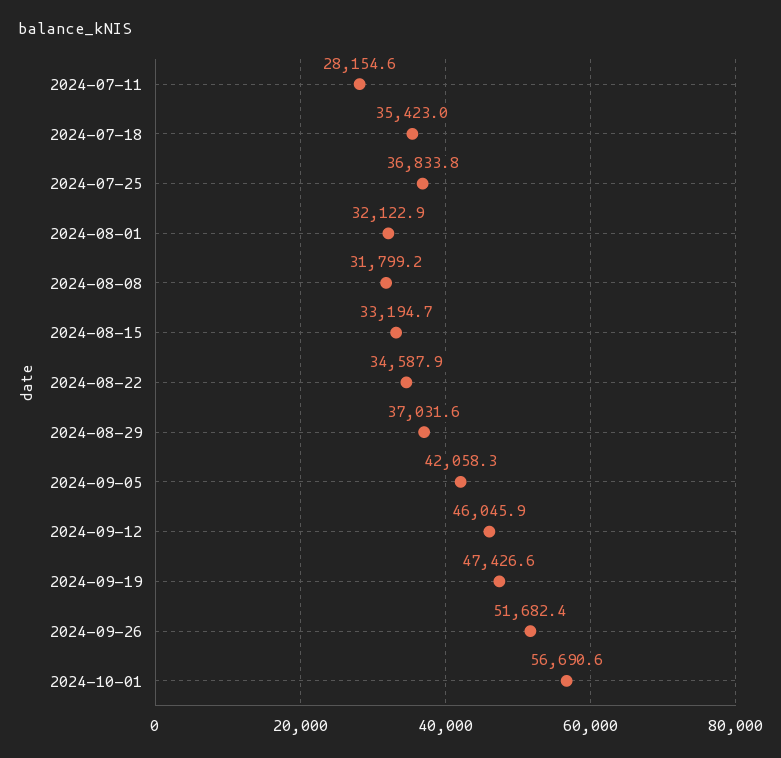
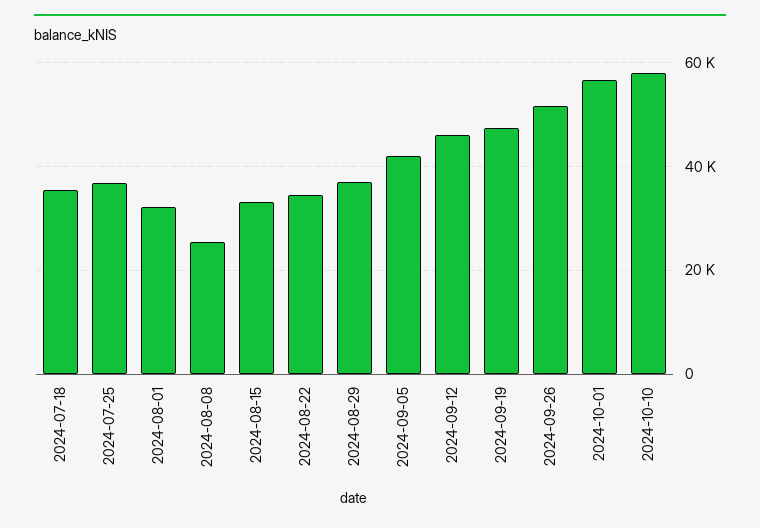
2024-07-11: 28154.6 -> none
2024-08-08: 31799.2 -> 26000
2024-10-10: none -> 58000

